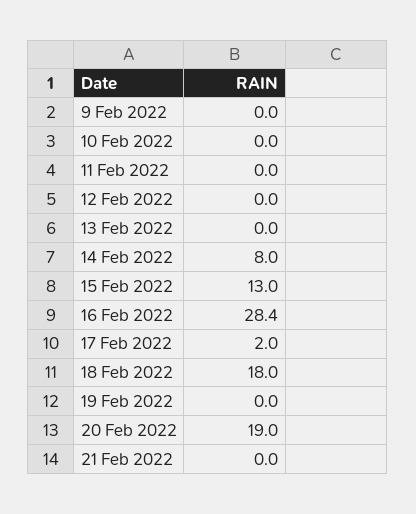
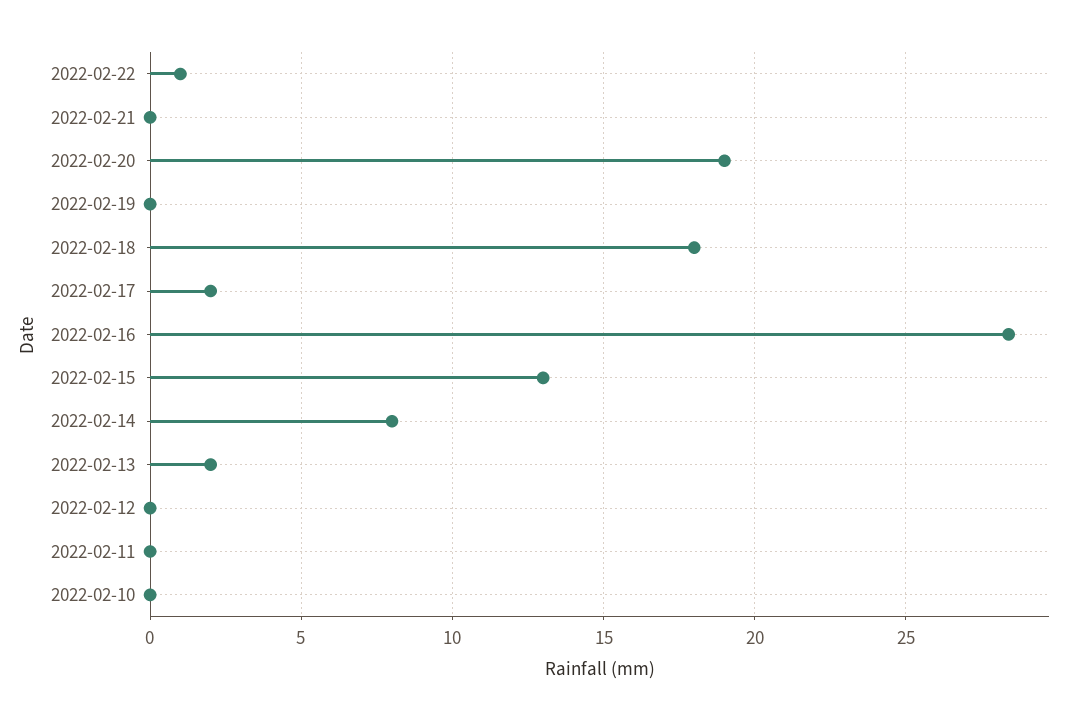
9 Feb 2022: 0 -> none
13 Feb 2022: 0 -> 2
2022-02-22: none -> 1

